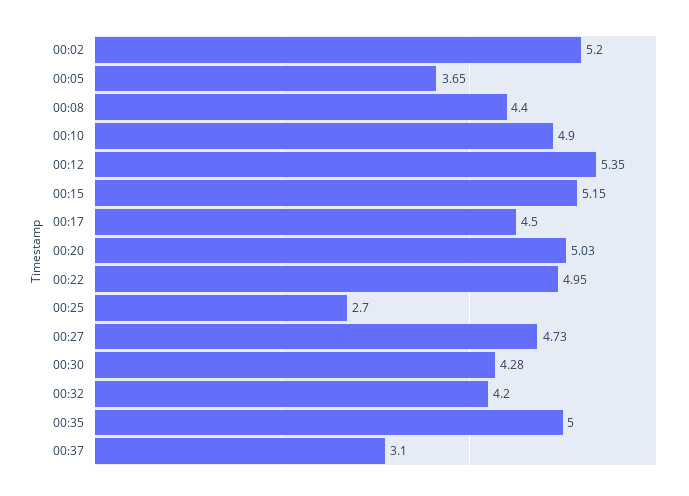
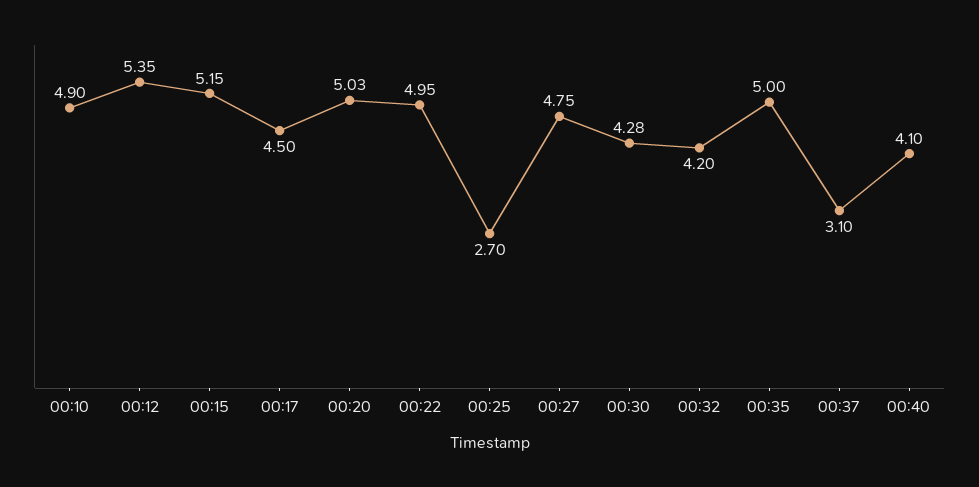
00:02: 5.2 -> none
00:05: 3.65 -> none
00:08: 4.4 -> none
00:27: 4.73 -> 4.75
00:40: none -> 4.1

